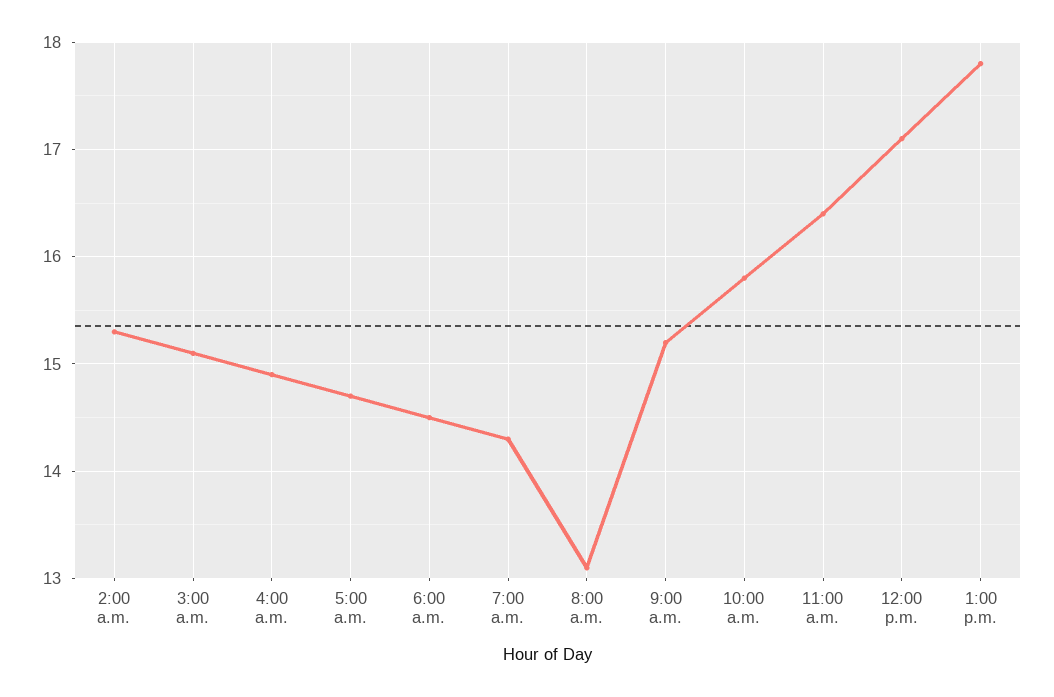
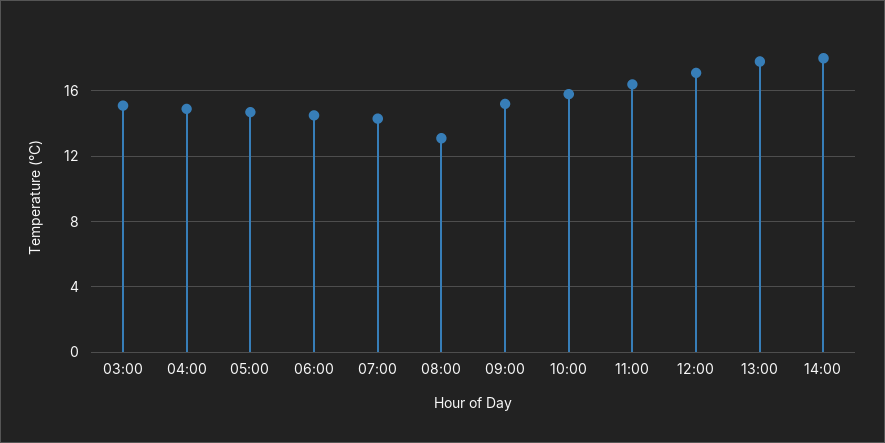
2:00 a.m.: 15.3 -> none
14:00: none -> 18

